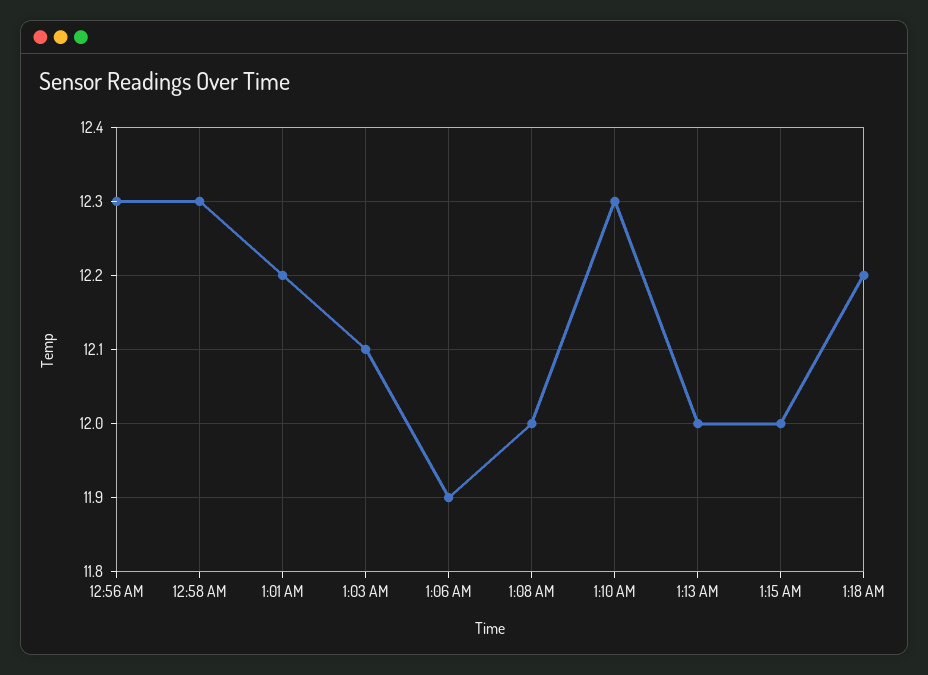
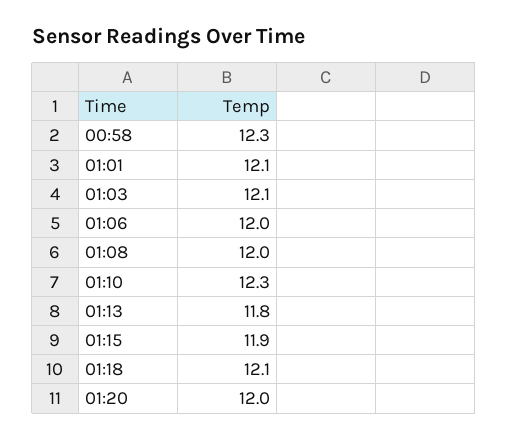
12:56 AM: 12.3 -> none
1:01 AM: 12.2 -> 12.1
1:06 AM: 11.9 -> 12
1:13 AM: 12 -> 11.8
1:15 AM: 12 -> 11.9
1:18 AM: 12.2 -> 12.1
01:20: none -> 12

